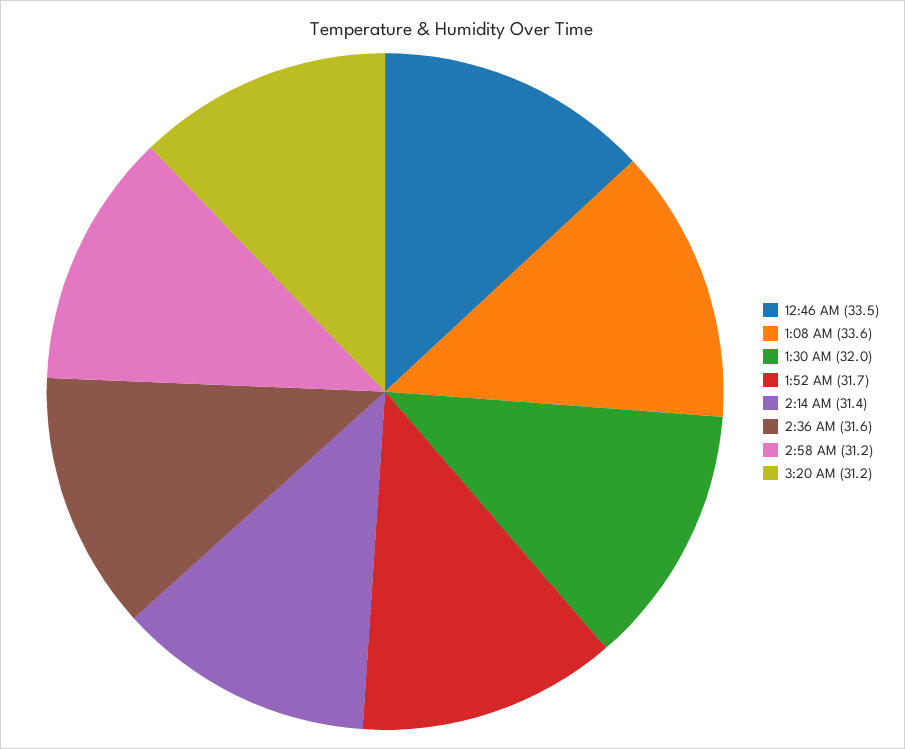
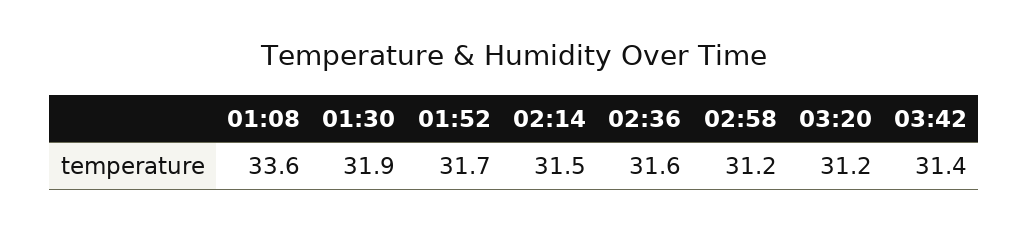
12:46 AM: 33.5 -> none
1:30 AM: 32 -> 31.9
2:14 AM: 31.4 -> 31.5
03:42: none -> 31.4

